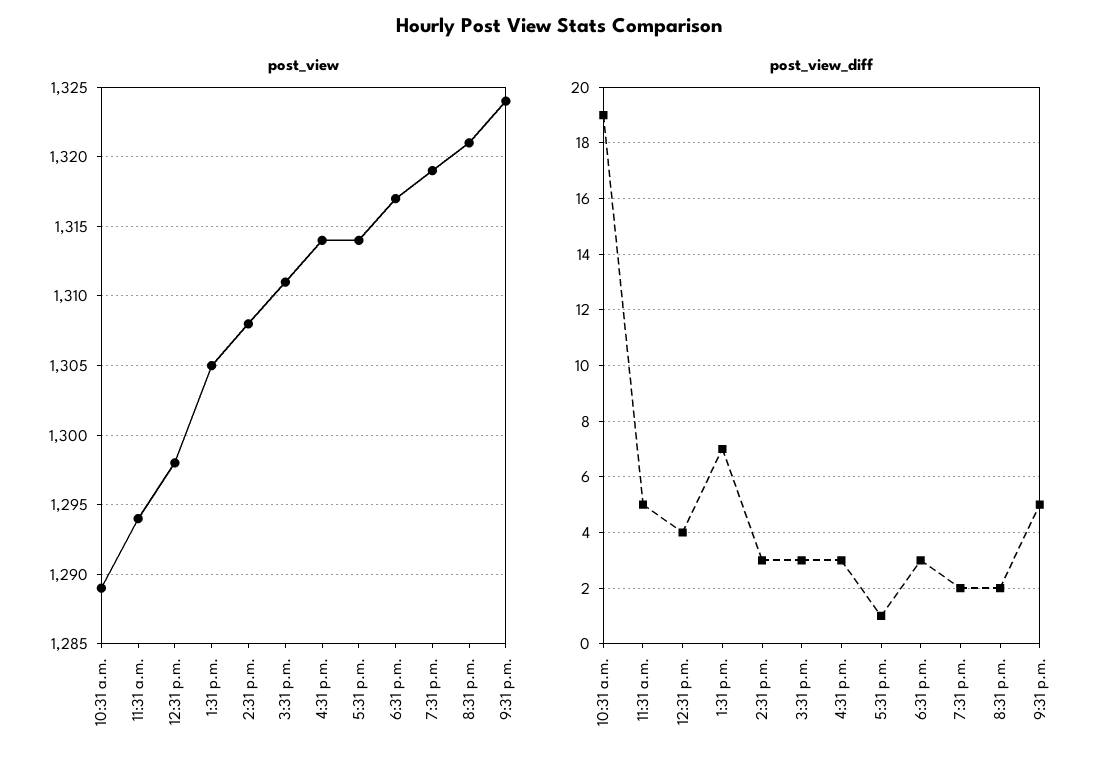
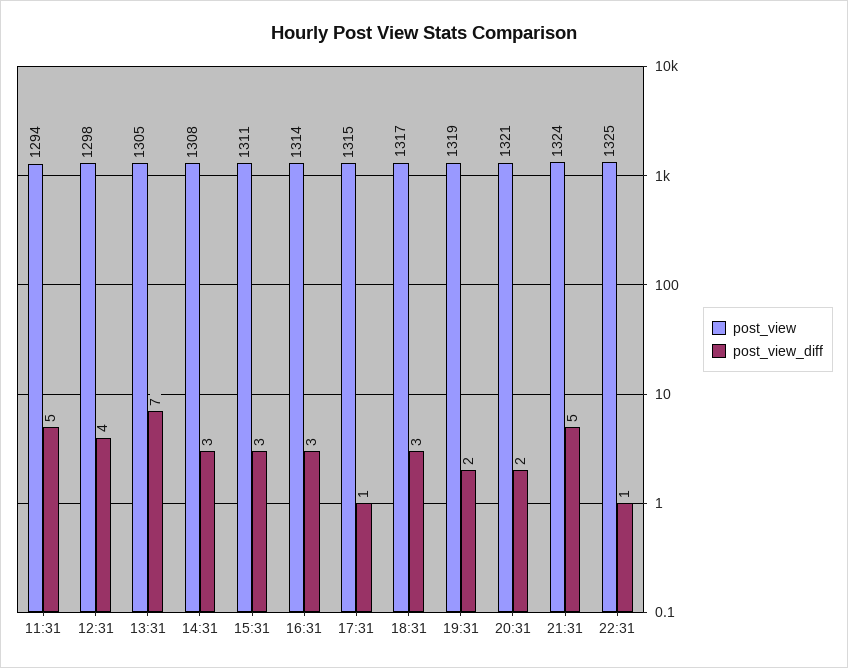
post_view, 10:31 a.m.: 1289 -> none
post_view, 5:31 p.m.: 1314 -> 1315
post_view_diff, 10:31 a.m.: 19 -> none
post_view, 22:31: none -> 1325
post_view_diff, 22:31: none -> 1

